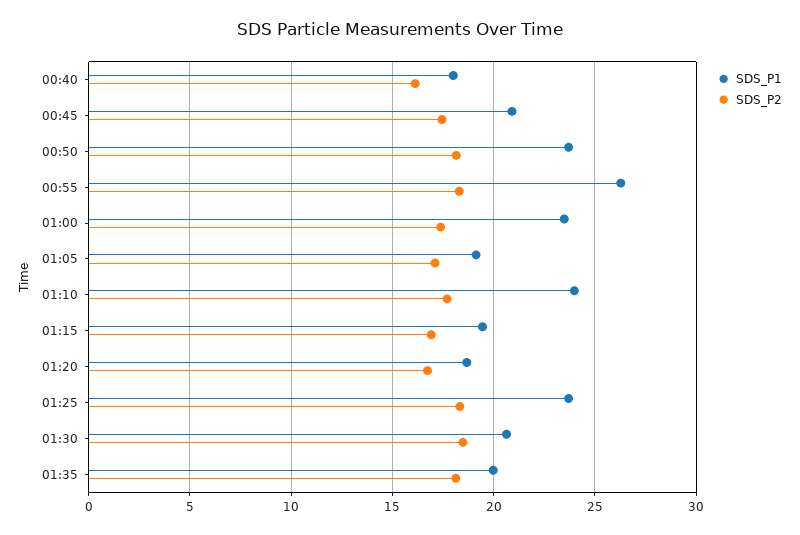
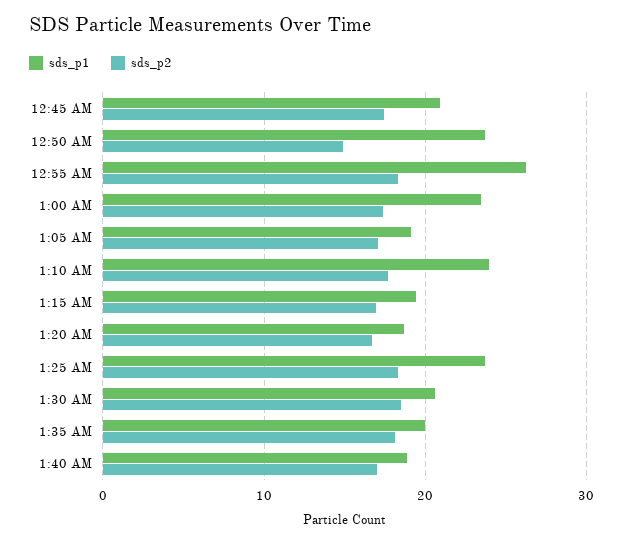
SDS_P1, 00:40: 18 -> none
SDS_P2, 00:40: 16 -> none
SDS_P2, 00:50: 18 -> 15
SDS_P1, 1:40 AM: none -> 19
SDS_P2, 1:40 AM: none -> 17

